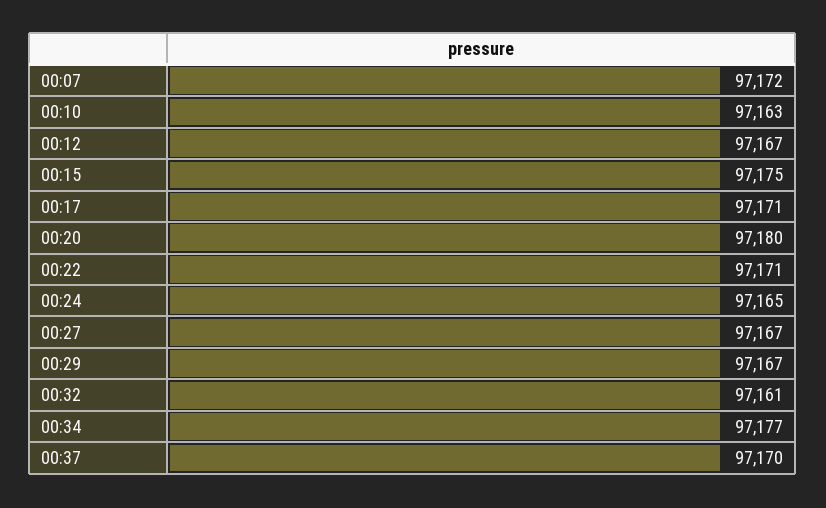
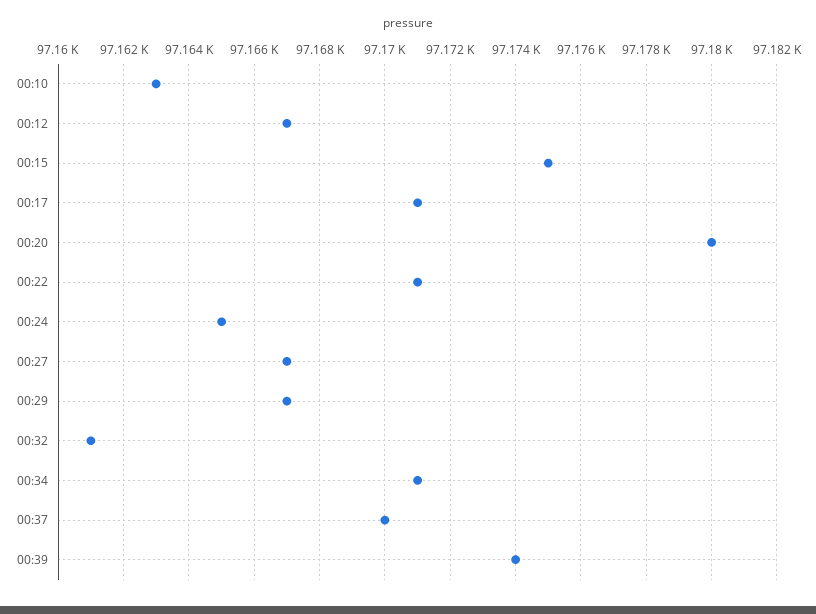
00:07: 97172 -> none
00:34: 97177 -> 97171
00:39: none -> 97174

